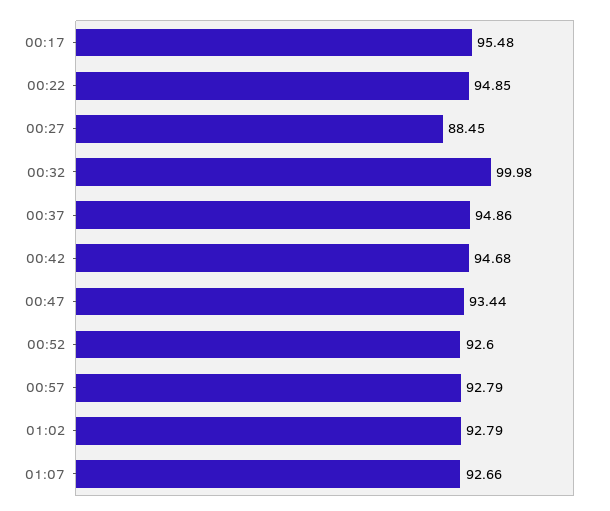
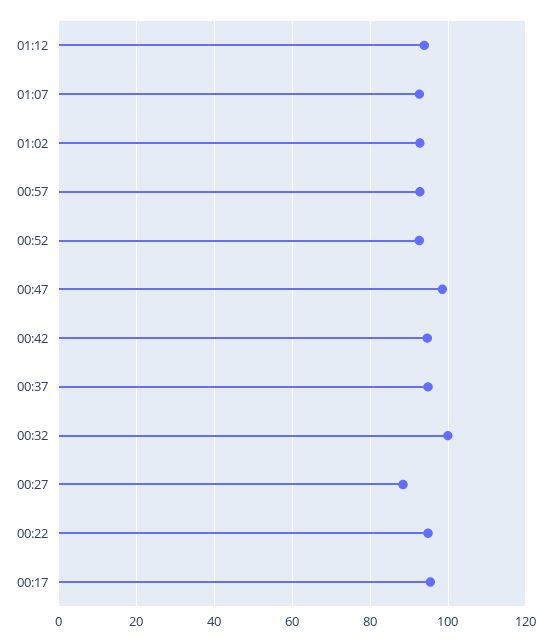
00:47: 93.44 -> 98
01:12: none -> 94

